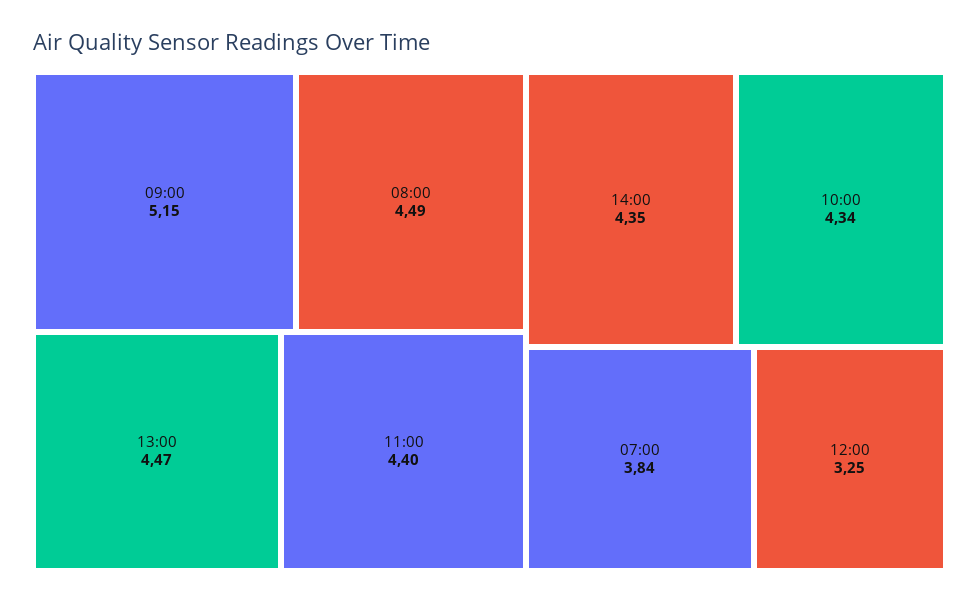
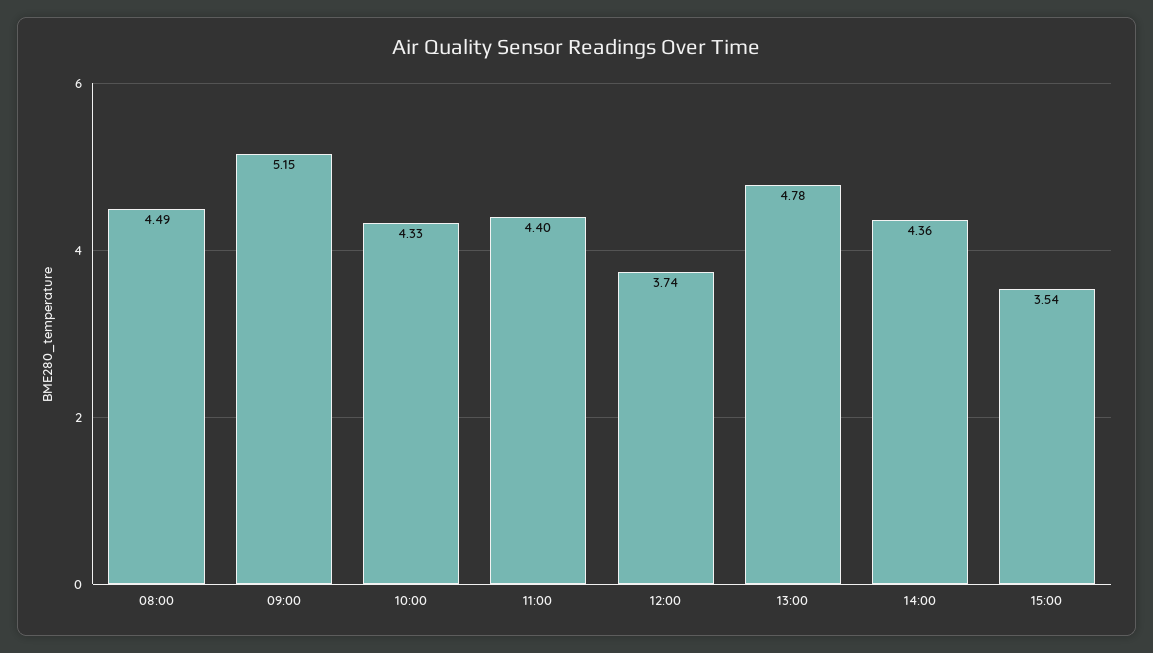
13:00: 4.47 -> 4.78
14:00: 4.35 -> 4.36
10:00: 4.34 -> 4.33
07:00: 3.84 -> none
12:00: 3.25 -> 3.74
15:00: none -> 3.54

